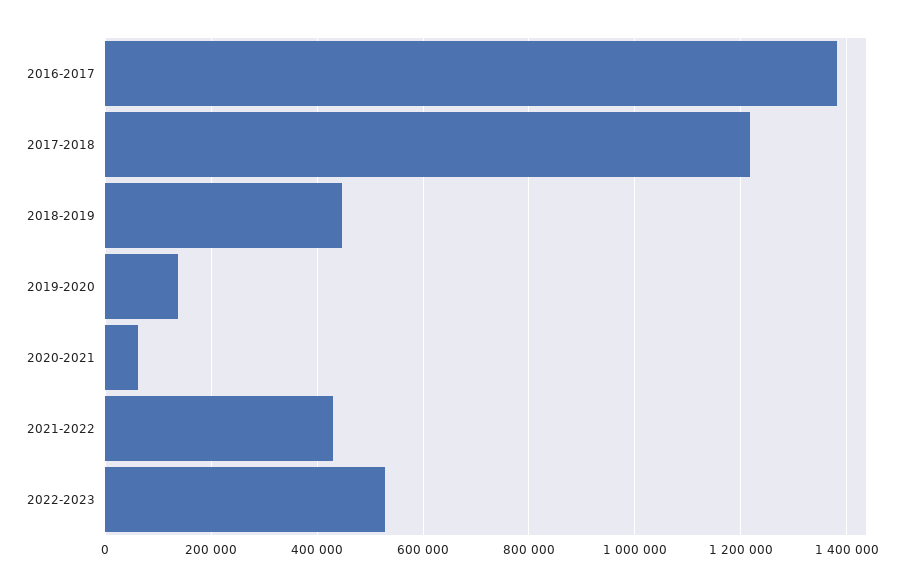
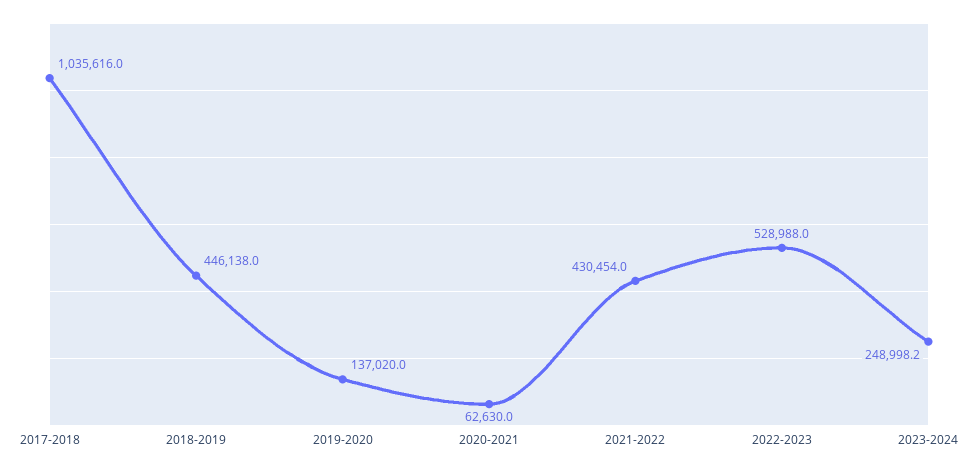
2016-2017: 1380000 -> none
2017-2018: 1220000 -> 1035616
2023-2024: none -> 248998.2

